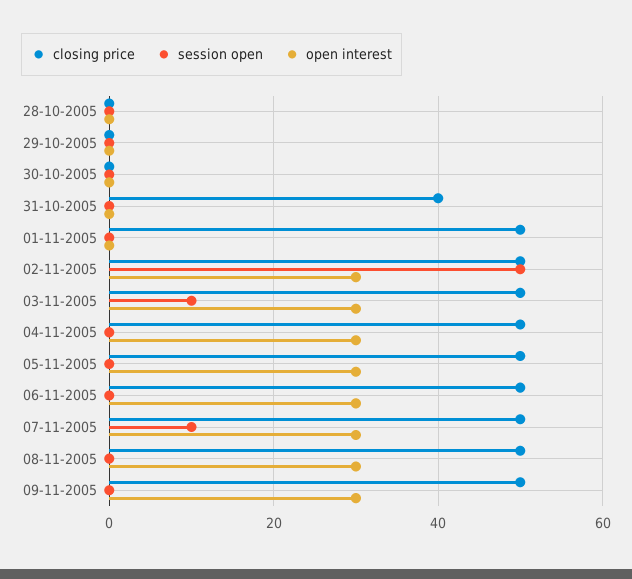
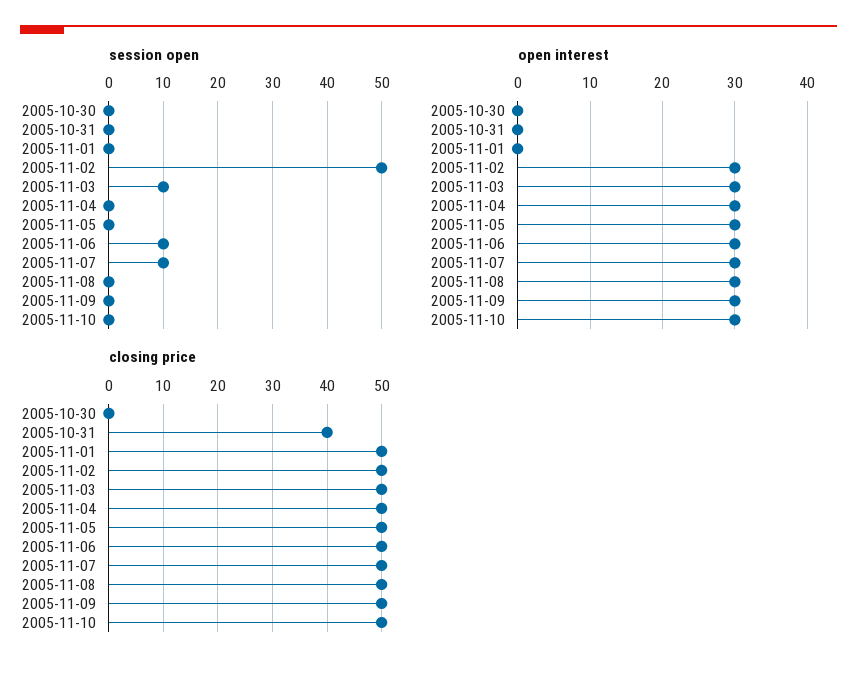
closing price, 28-10-2005: 0 -> none
session open, 28-10-2005: 0 -> none
open interest, 28-10-2005: 0 -> none
closing price, 29-10-2005: 0 -> none
session open, 29-10-2005: 0 -> none
open interest, 29-10-2005: 0 -> none
session open, 06-11-2005: 0 -> 10
session open, 2005-11-10: none -> 0
open interest, 2005-11-10: none -> 30
closing price, 2005-11-10: none -> 50

